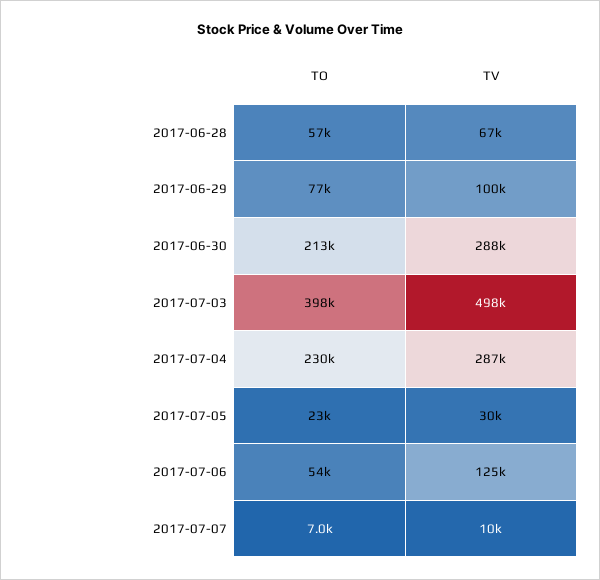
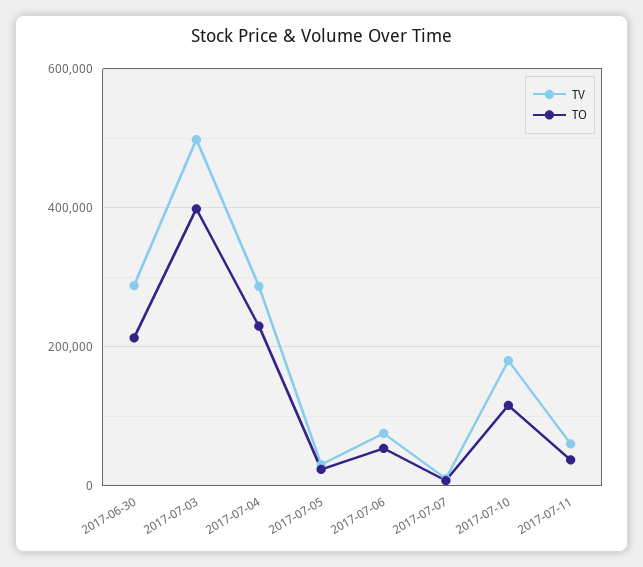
TO, 2017-06-28: 57000 -> none
TV, 2017-06-28: 67000 -> none
TO, 2017-06-29: 77000 -> none
TV, 2017-06-29: 100000 -> none
TV, 2017-07-06: 125000 -> 80000
TV, 2017-07-10: none -> 180000
TO, 2017-07-10: none -> 120000
TV, 2017-07-11: none -> 60000
TO, 2017-07-11: none -> 40000

